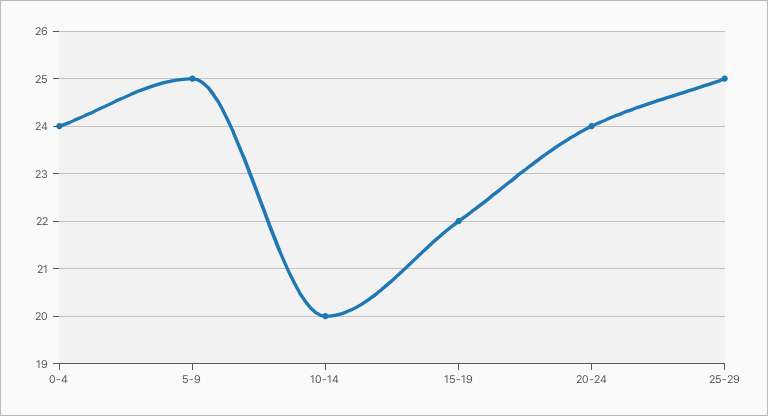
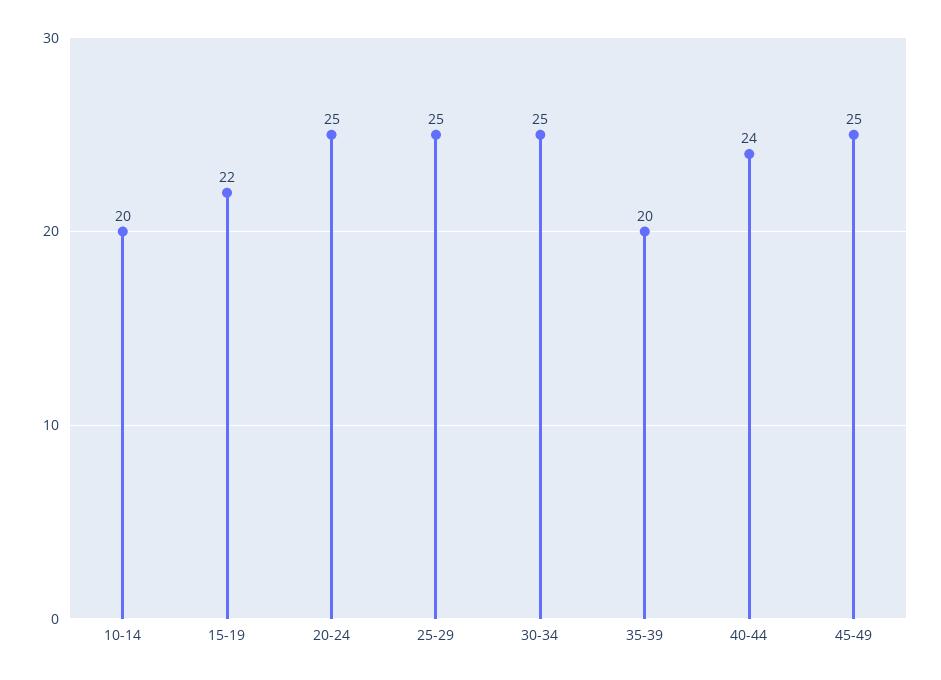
0-4: 24 -> none
5-9: 25 -> none
20-24: 24 -> 25
30-34: none -> 25
35-39: none -> 20
40-44: none -> 24
45-49: none -> 25

